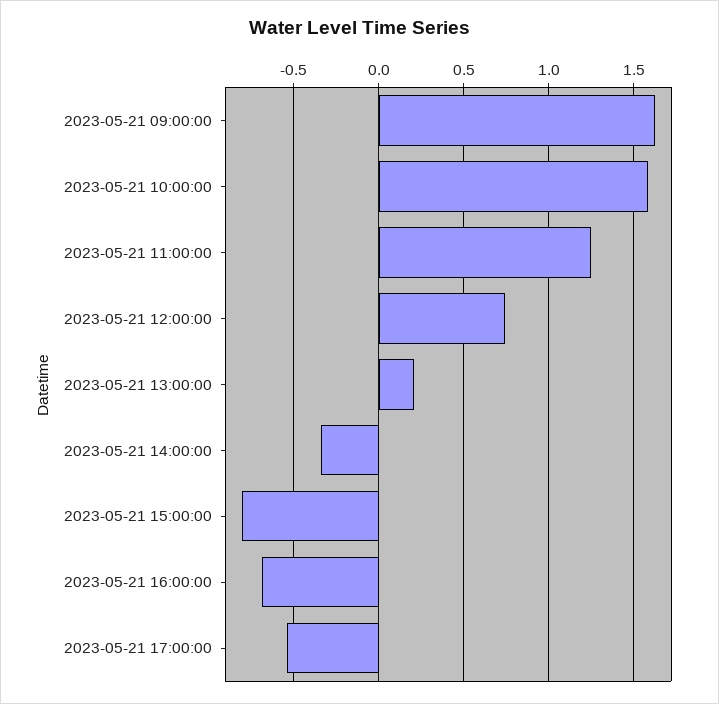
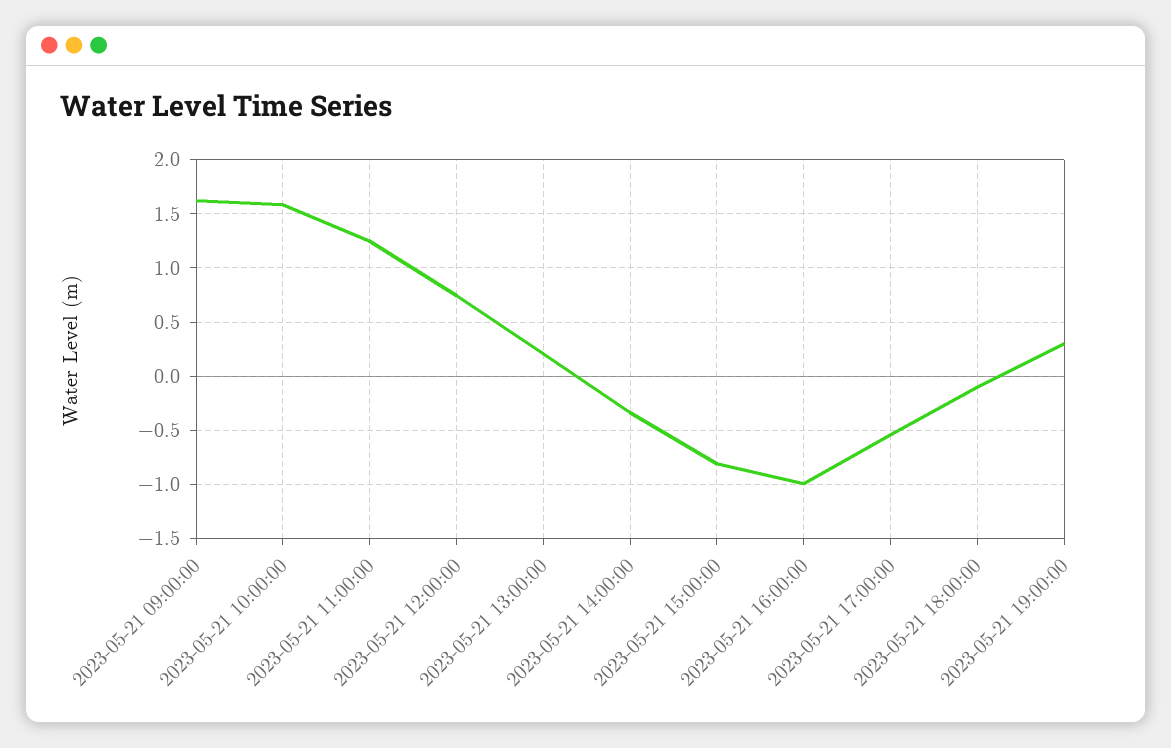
2023-05-21 16:00:00: -0.7 -> -1
2023-05-21 18:00:00: none -> -0.1
2023-05-21 19:00:00: none -> 0.3

